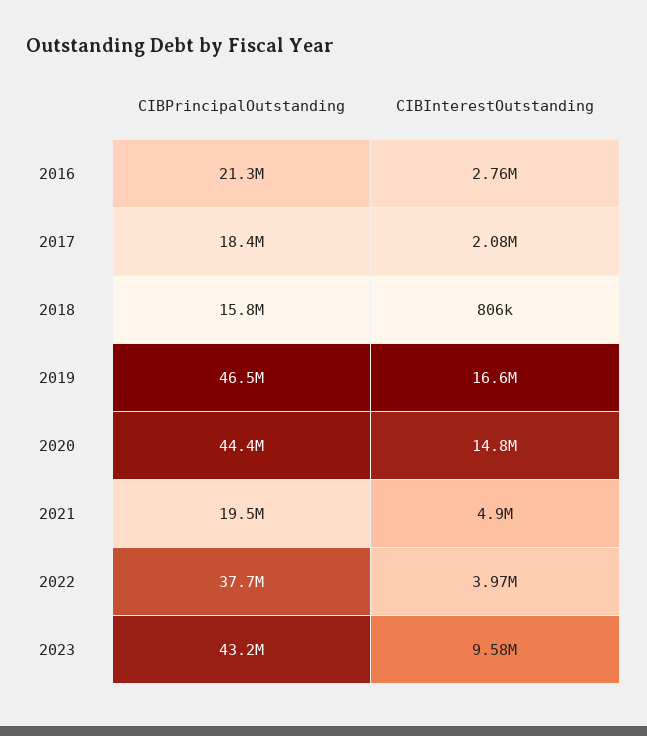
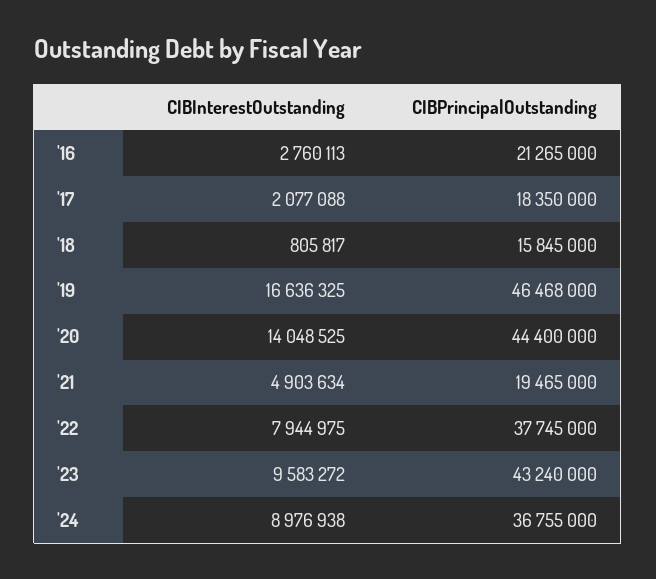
CIBInterestOutstanding, 2020: 14800000 -> 14048525
CIBInterestOutstanding, 2022: 3970000 -> 7944975
CIBInterestOutstanding, '24: none -> 8976938
CIBPrincipalOutstanding, '24: none -> 36755000

